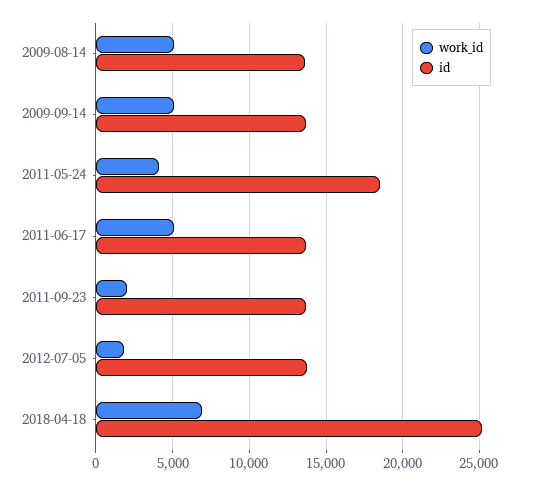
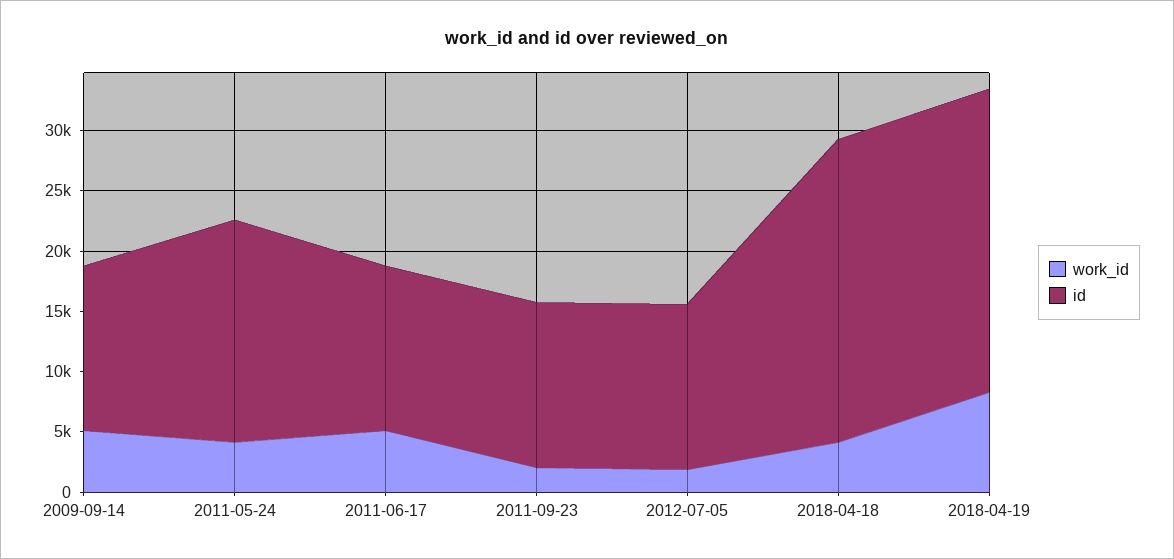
work_id, 2009-08-14: 5000 -> none
id, 2009-08-14: 13500 -> none
work_id, 2018-04-18: 7000 -> 4000
work_id, 2018-04-19: none -> 8000
id, 2018-04-19: none -> 25000

